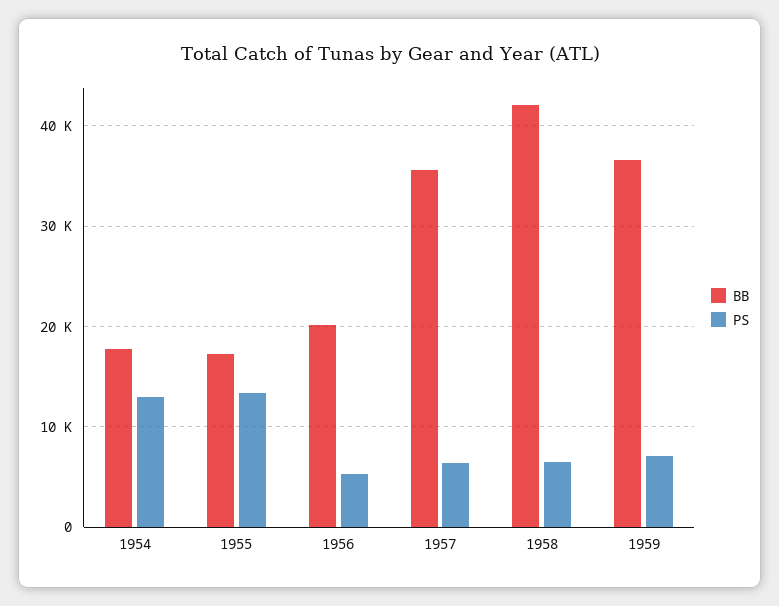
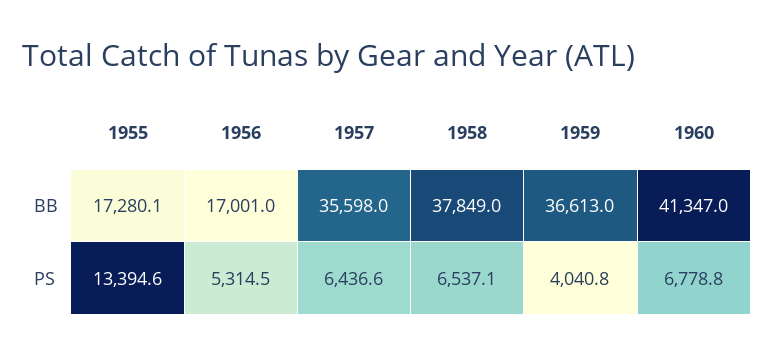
BB, 1954: 18000 -> none
PS, 1954: 13000 -> none
BB, 1956: 20000 -> 17001
BB, 1958: 42000 -> 37849
PS, 1959: 7000 -> 4040.8
BB, 1960: none -> 41347
PS, 1960: none -> 6778.8

